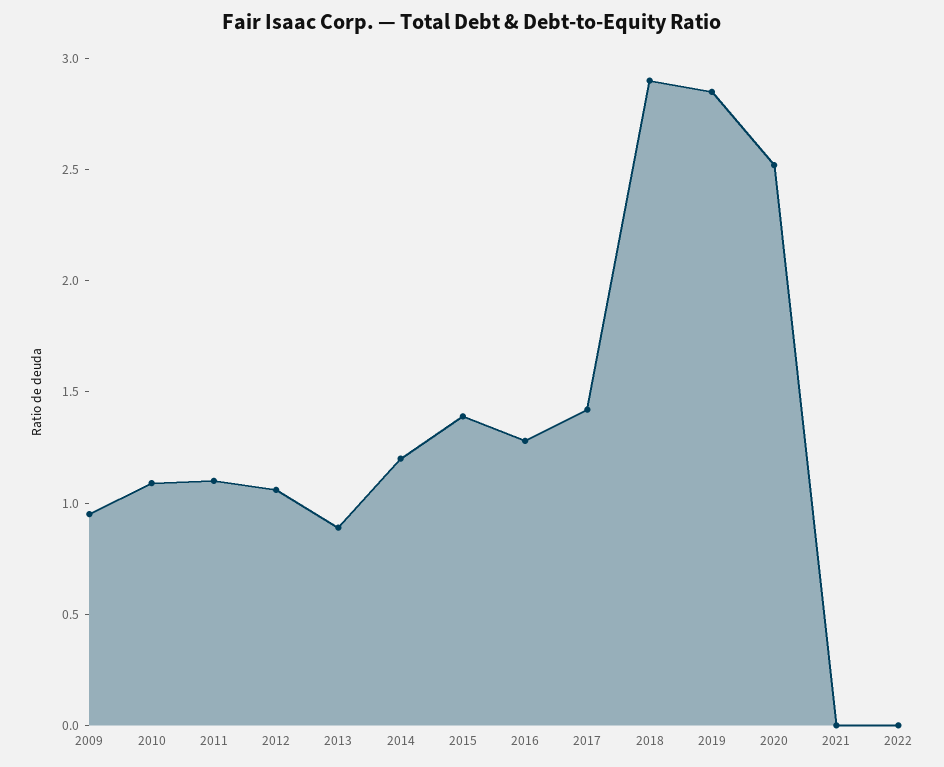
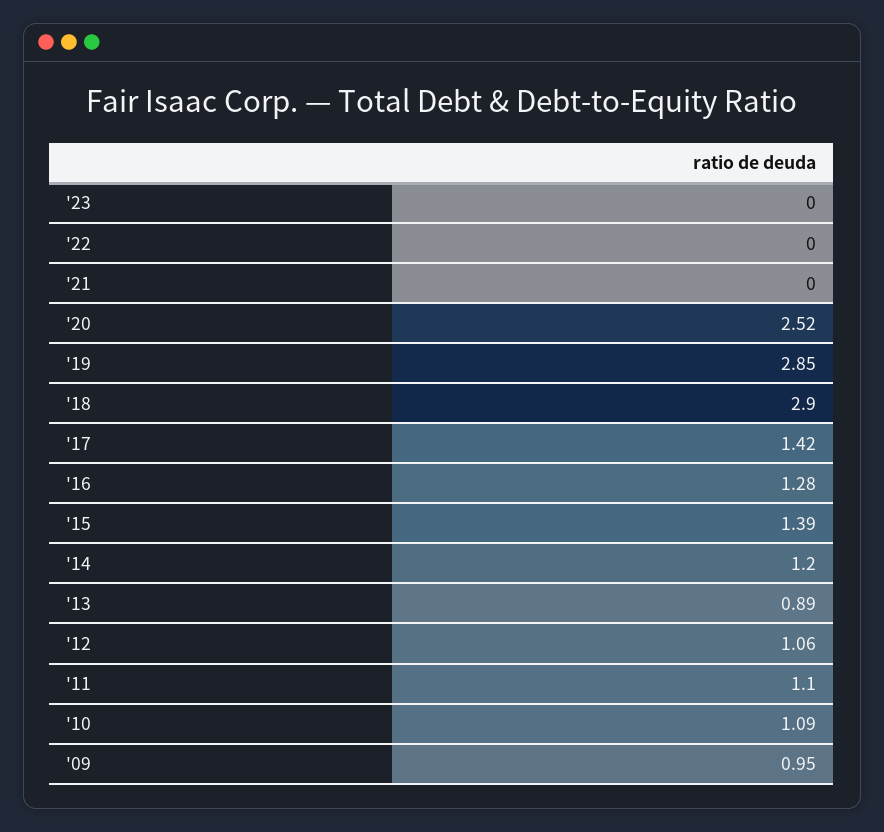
'23: none -> 0

